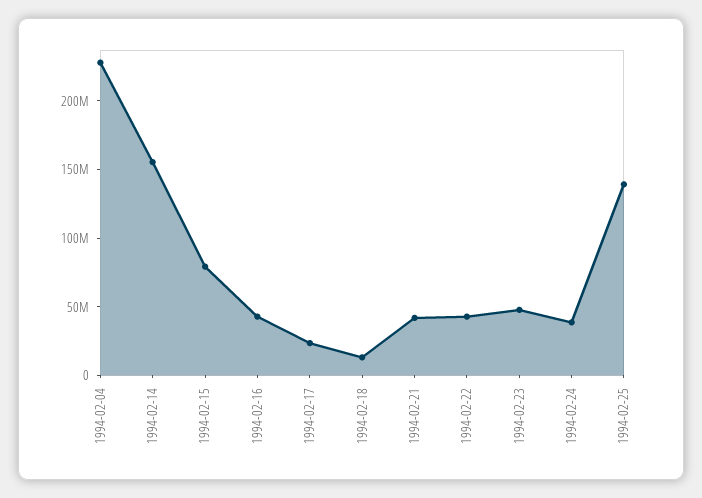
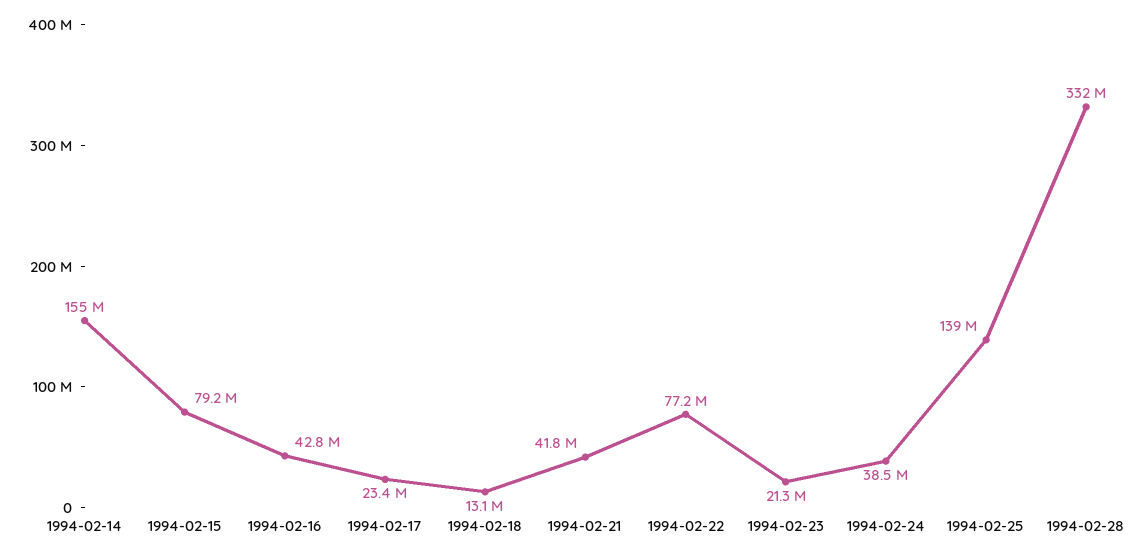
1994-02-04: 230000000 -> none
1994-02-22: 40000000 -> 77200000
1994-02-23: 50000000 -> 21300000
1994-02-28: none -> 332000000

